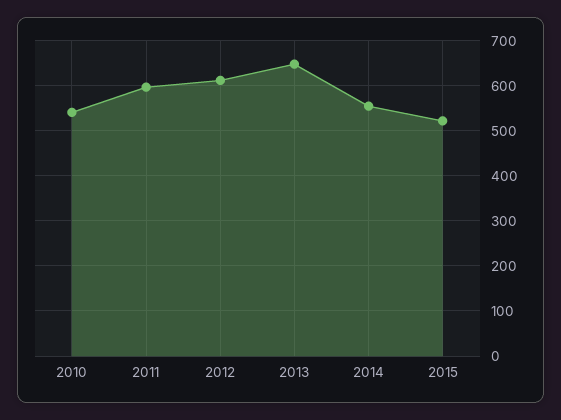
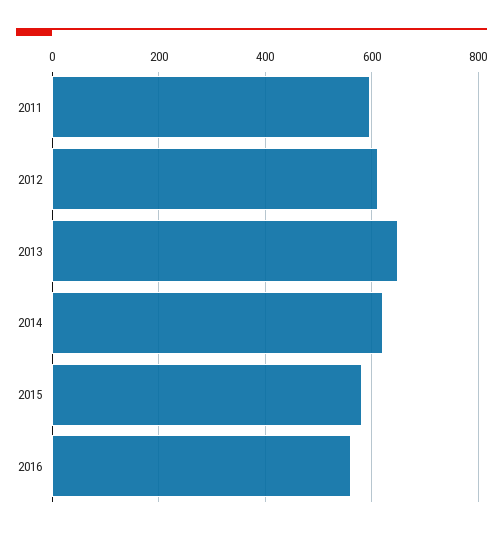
2010: 540 -> none
2014: 560 -> 620
2015: 520 -> 580
2016: none -> 560

